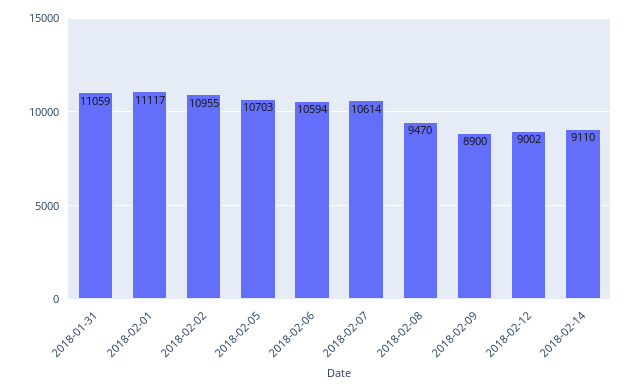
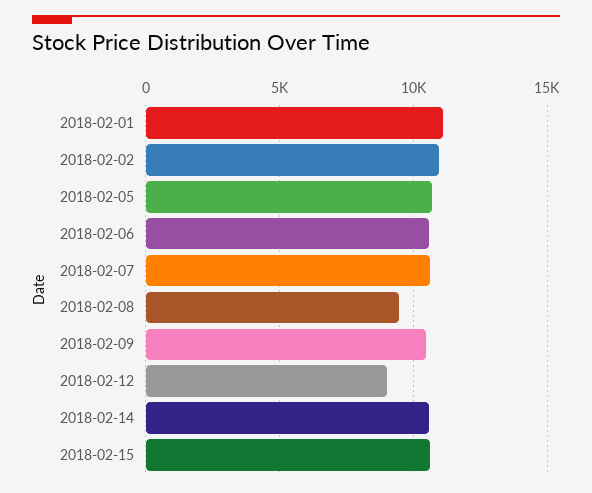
2018-01-31: 11059 -> none
2018-02-09: 8900 -> 10500
2018-02-14: 9110 -> 10500
2018-02-15: none -> 10500

